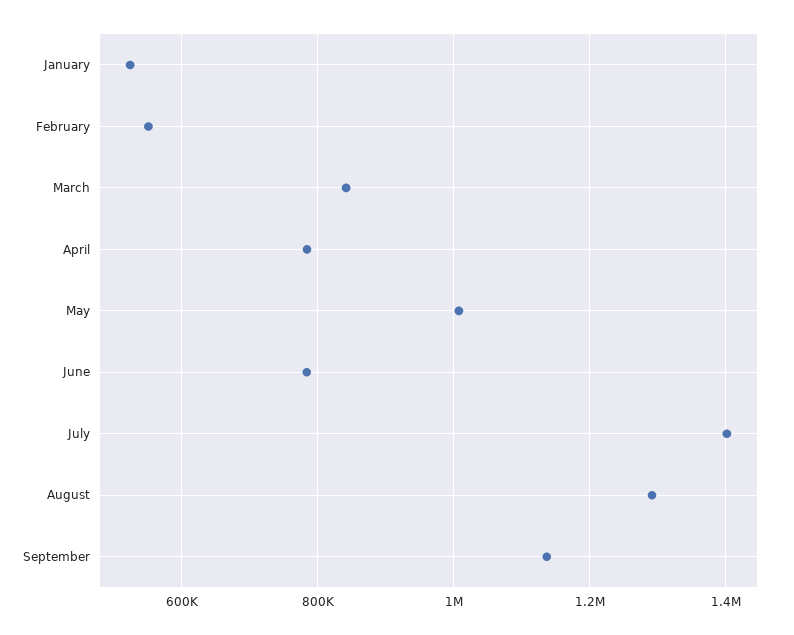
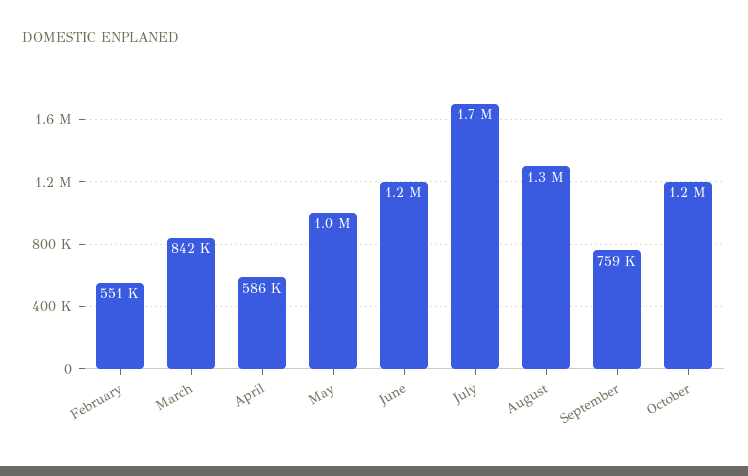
January: 520000 -> none
April: 780000 -> 586000
June: 780000 -> 1200000
July: 1400000 -> 1700000
September: 1140000 -> 759000
October: none -> 1200000

